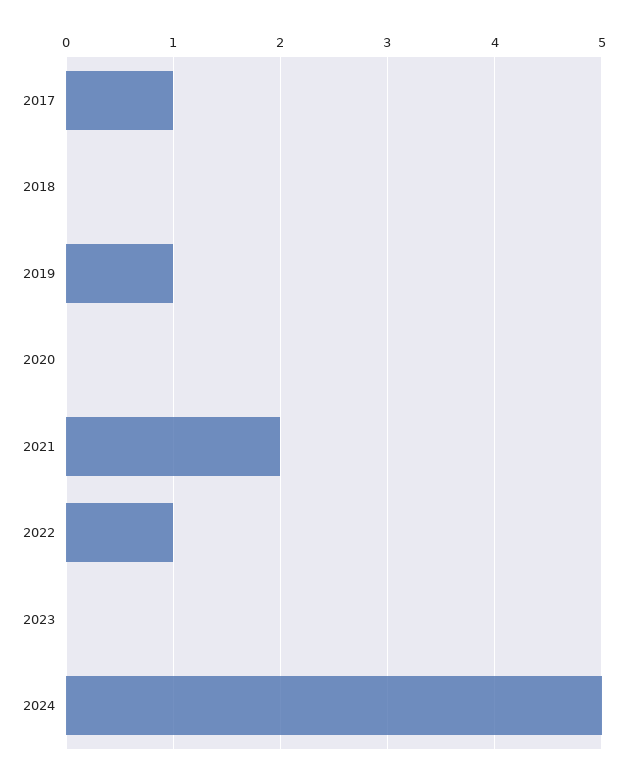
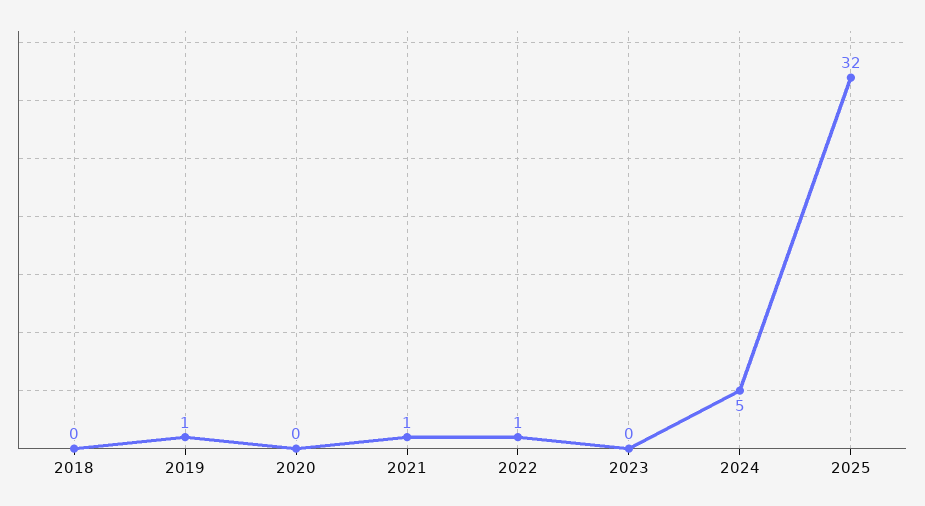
2017: 1 -> none
2021: 2 -> 1
2025: none -> 32

